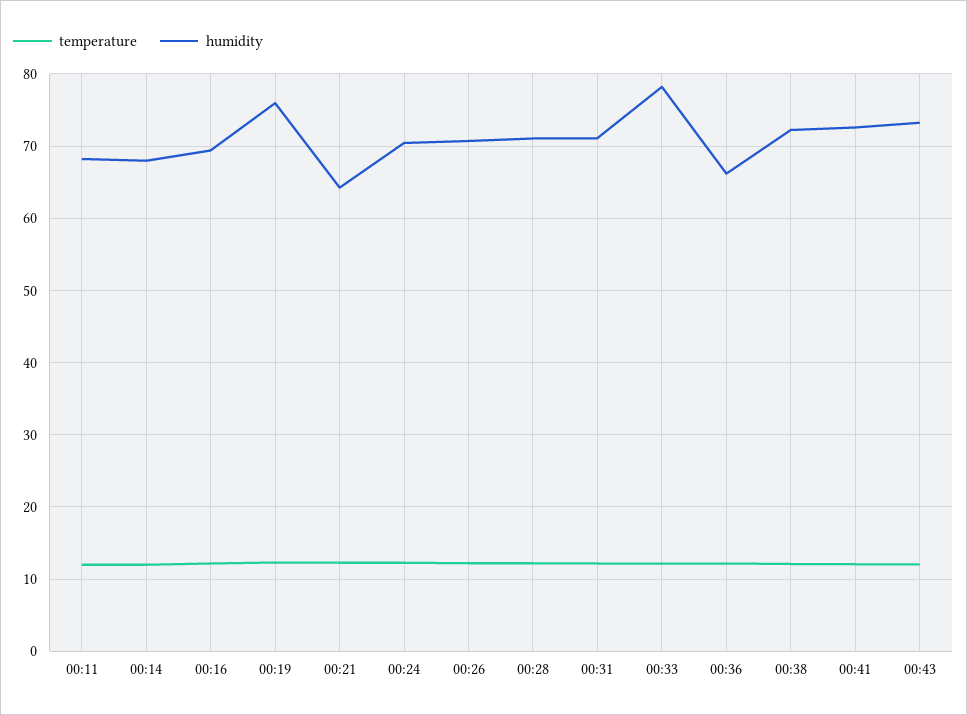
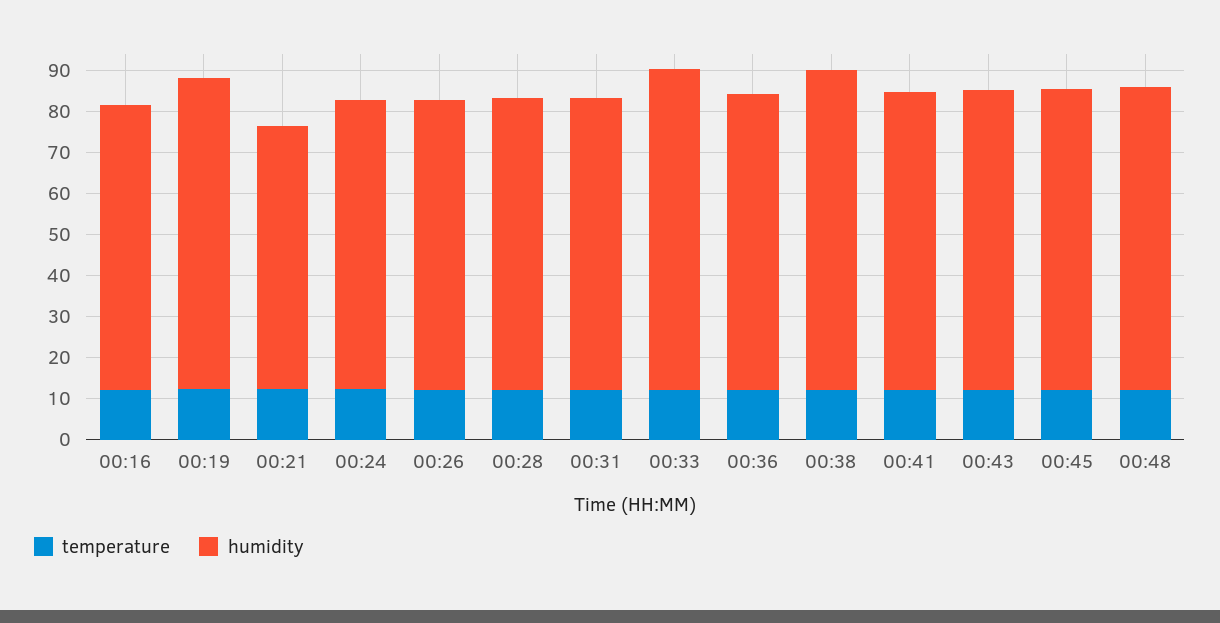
temperature, 00:11: 12 -> none
humidity, 00:11: 68 -> none
temperature, 00:14: 12 -> none
humidity, 00:14: 68 -> none
humidity, 00:36: 66 -> 72
humidity, 00:38: 72 -> 78
temperature, 00:45: none -> 12
humidity, 00:45: none -> 74
temperature, 00:48: none -> 12
humidity, 00:48: none -> 74

